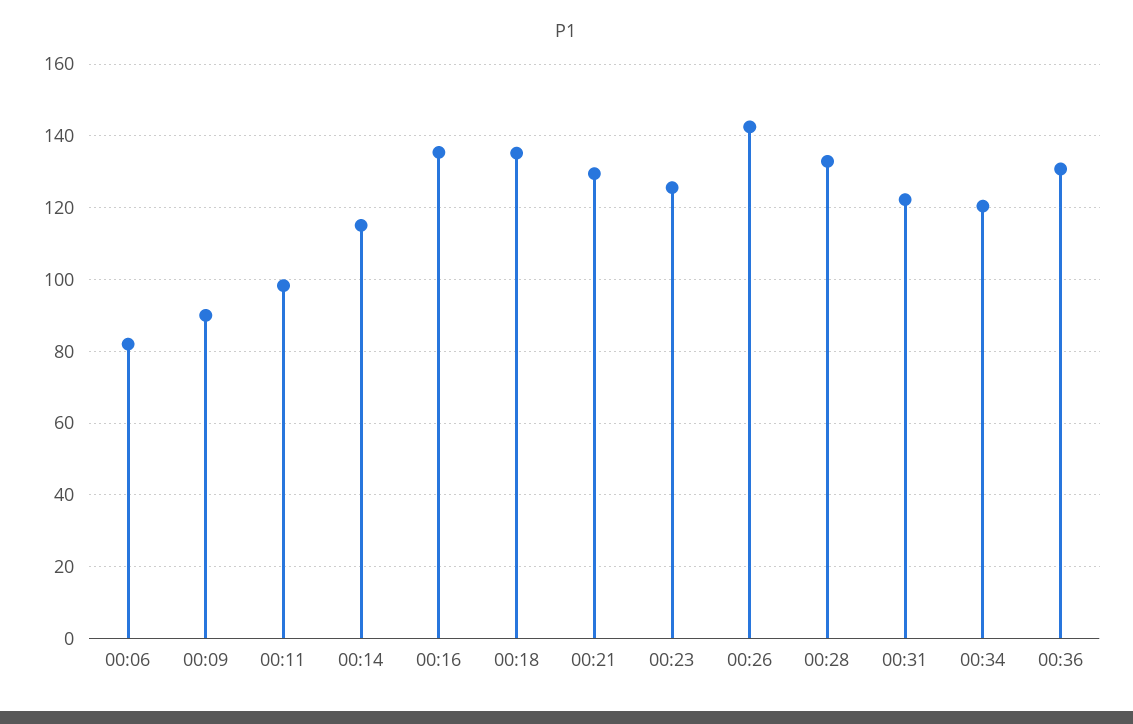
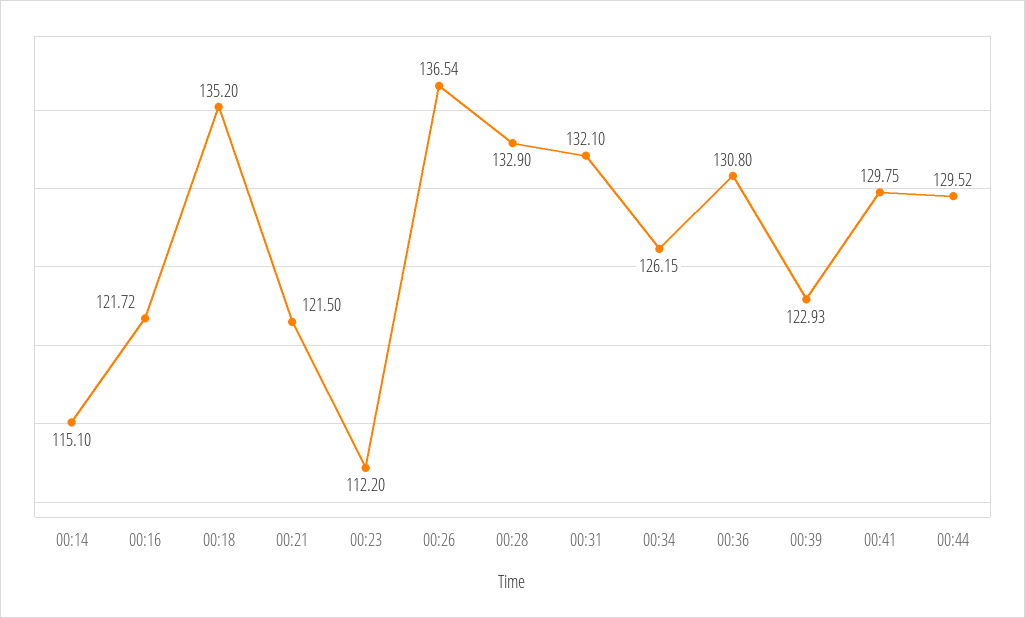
00:06: 82 -> none
00:09: 90 -> none
00:11: 98 -> none
00:16: 136 -> 121.72
00:21: 130 -> 121.5
00:23: 126 -> 112.2
00:26: 142 -> 136.54
00:31: 122 -> 132.1
00:34: 120 -> 126.15
00:39: none -> 122.93
00:41: none -> 129.75
00:44: none -> 129.52

